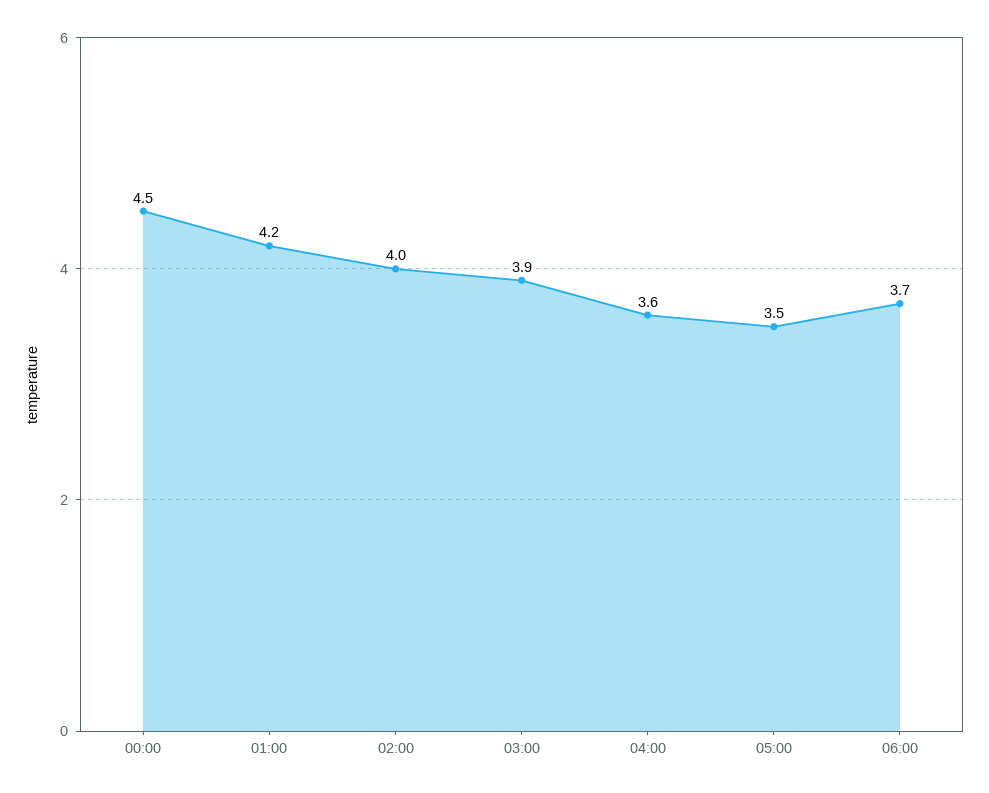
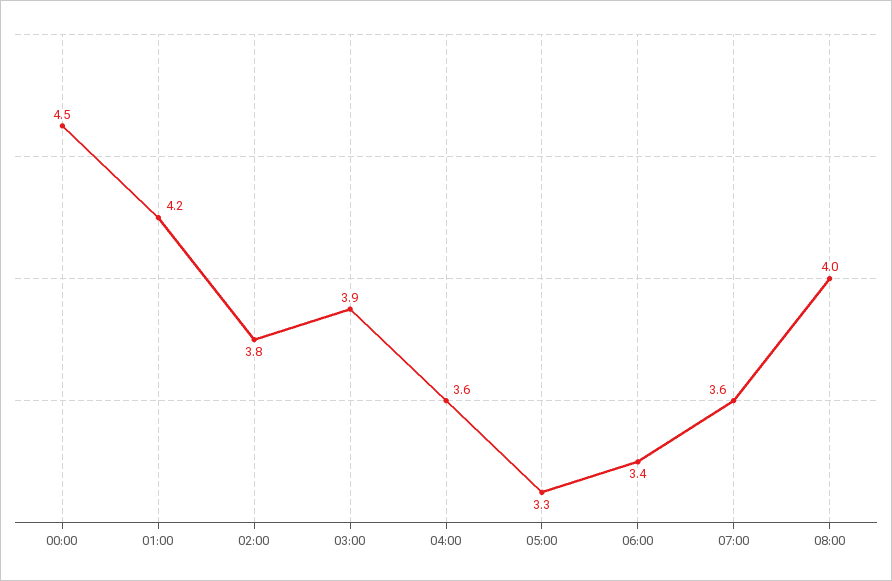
02:00: 4 -> 3.8
05:00: 3.5 -> 3.3
06:00: 3.7 -> 3.4
07:00: none -> 3.6
08:00: none -> 4

